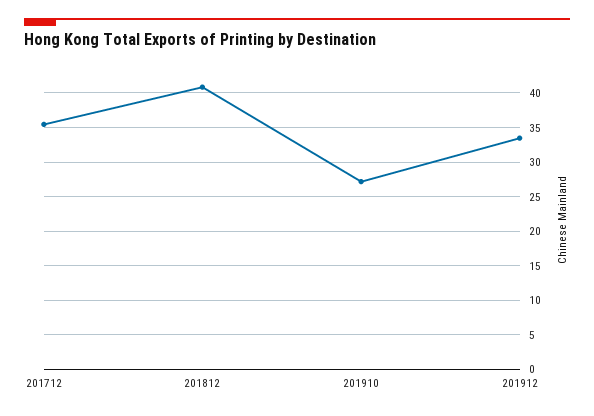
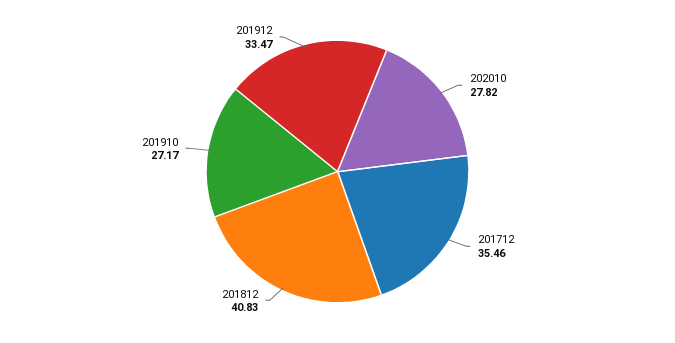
202010: none -> 27.82

